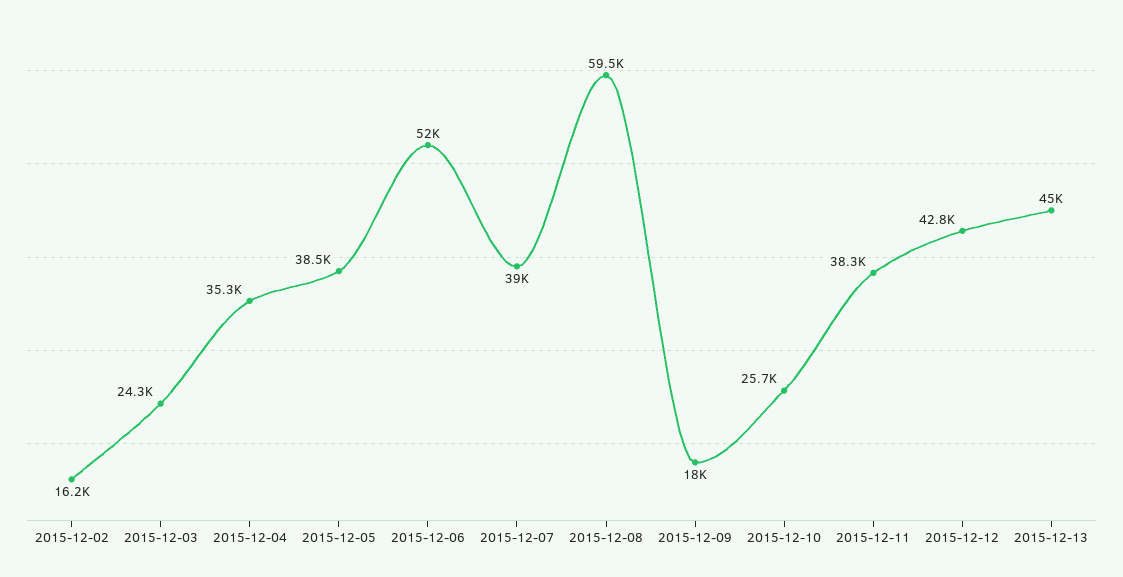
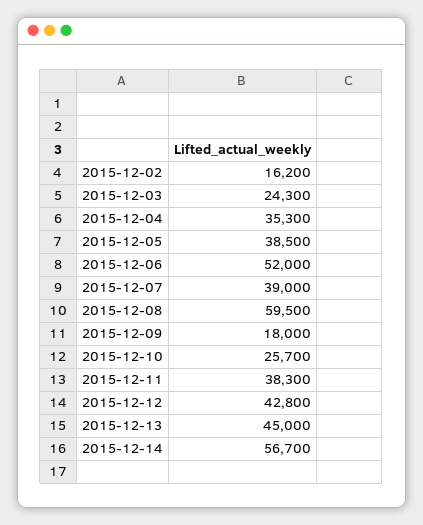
2015-12-14: none -> 56700

